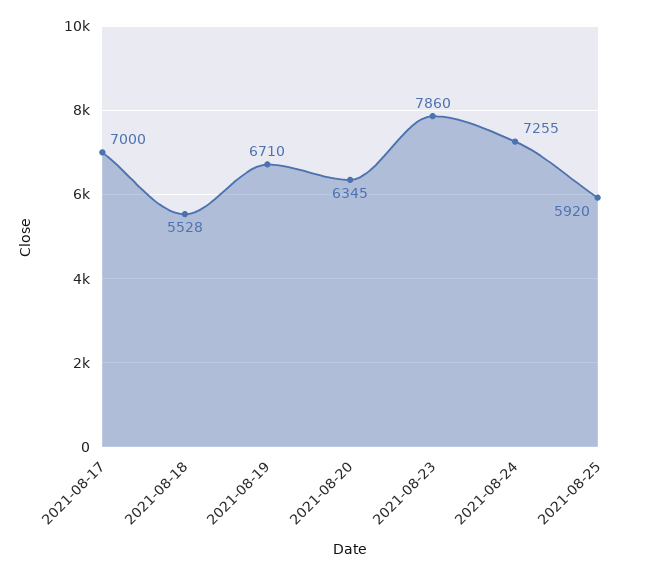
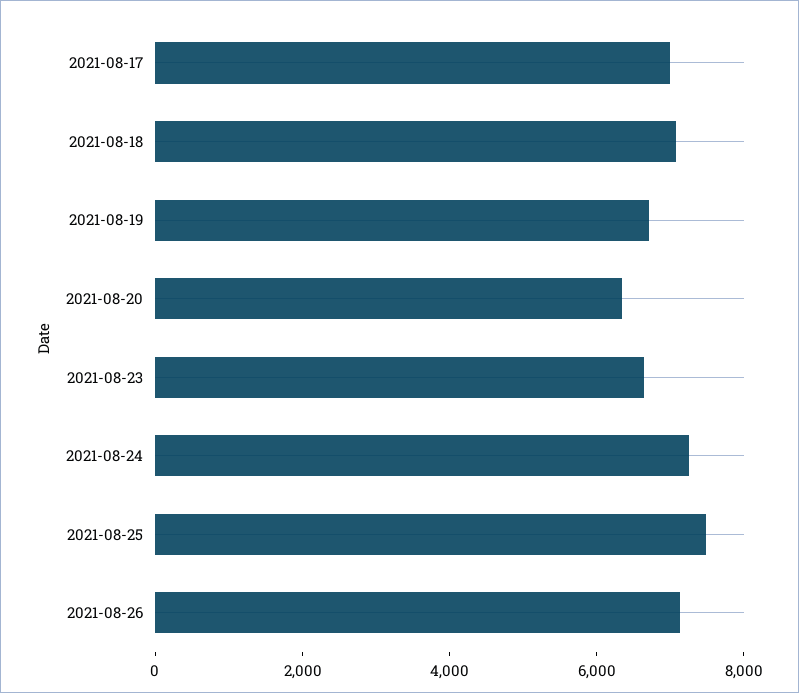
2021-08-18: 5528 -> 7000
2021-08-23: 7860 -> 6500
2021-08-25: 5920 -> 7500
2021-08-26: none -> 7000

